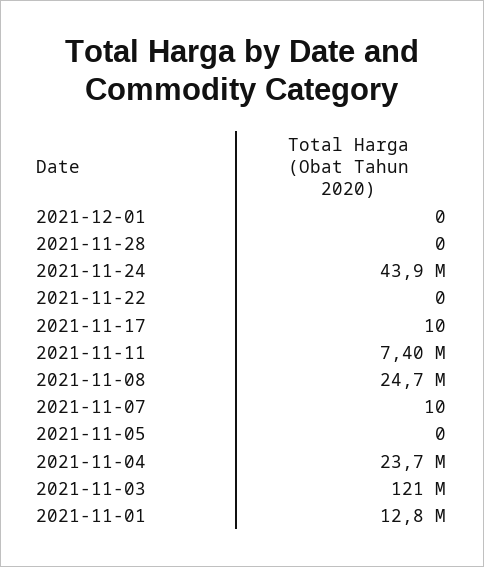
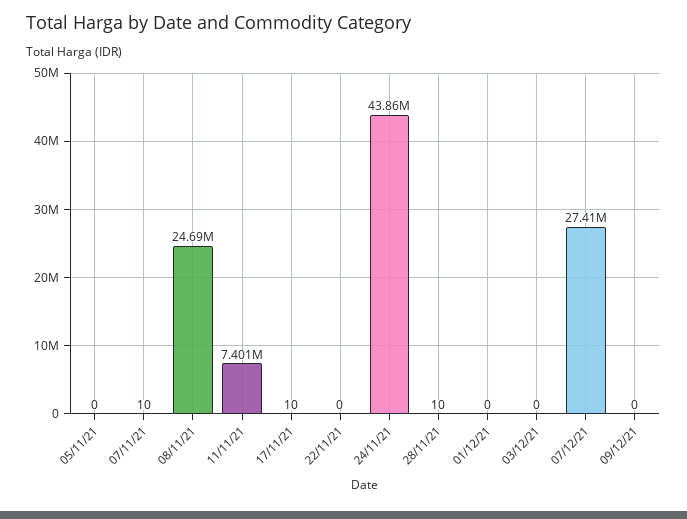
2021-11-28: 0 -> 10
2021-11-04: 23700000 -> none
2021-11-03: 121000000 -> none
2021-11-01: 12800000 -> none
03/12/21: none -> 0
07/12/21: none -> 27410000
09/12/21: none -> 0

